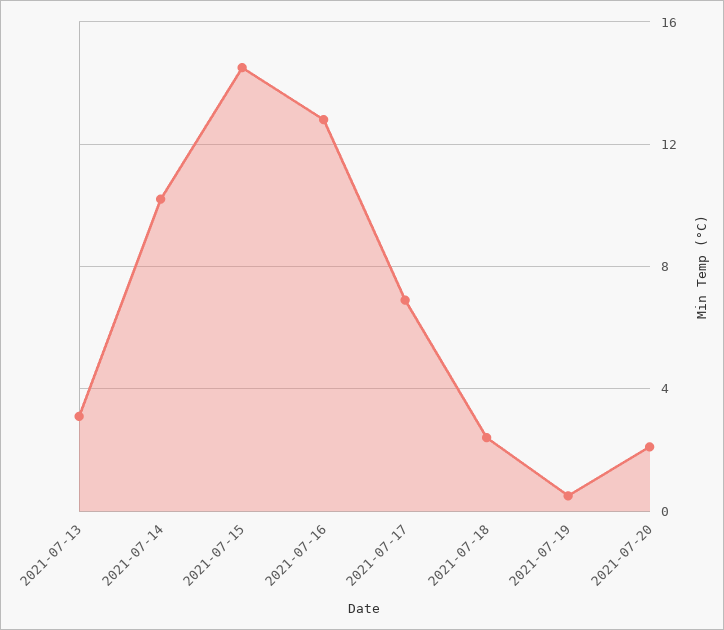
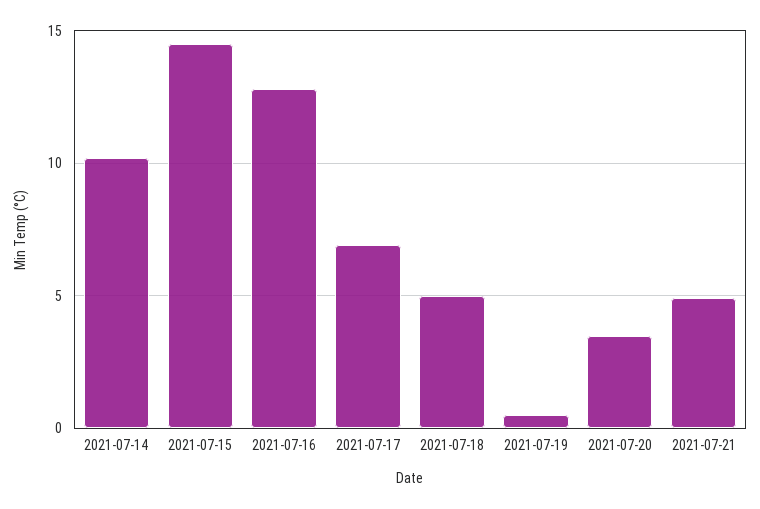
2021-07-13: 3 -> none
2021-07-18: 2.5 -> 5
2021-07-20: 2 -> 3.5
2021-07-21: none -> 5

